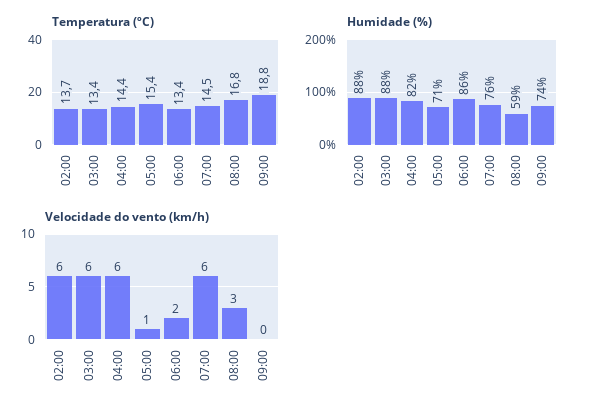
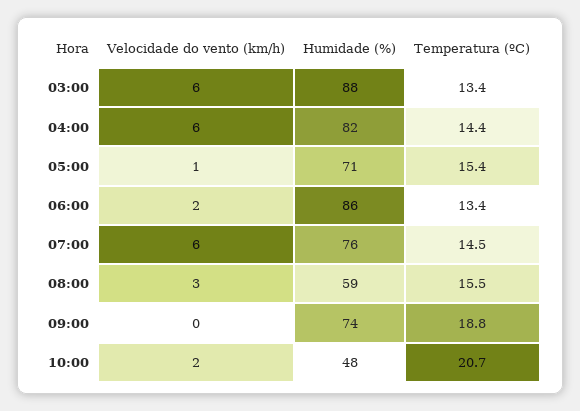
Temperatura (ºC), 02:00: 13.7 -> none
Temperatura (ºC), 08:00: 16.8 -> 15.5
Humidade (%), 02:00: 88 -> none
Velocidade do vento (km/h), 02:00: 6 -> none
Velocidade do vento (km/h), 10:00: none -> 2
Humidade (%), 10:00: none -> 48
Temperatura (ºC), 10:00: none -> 20.7

